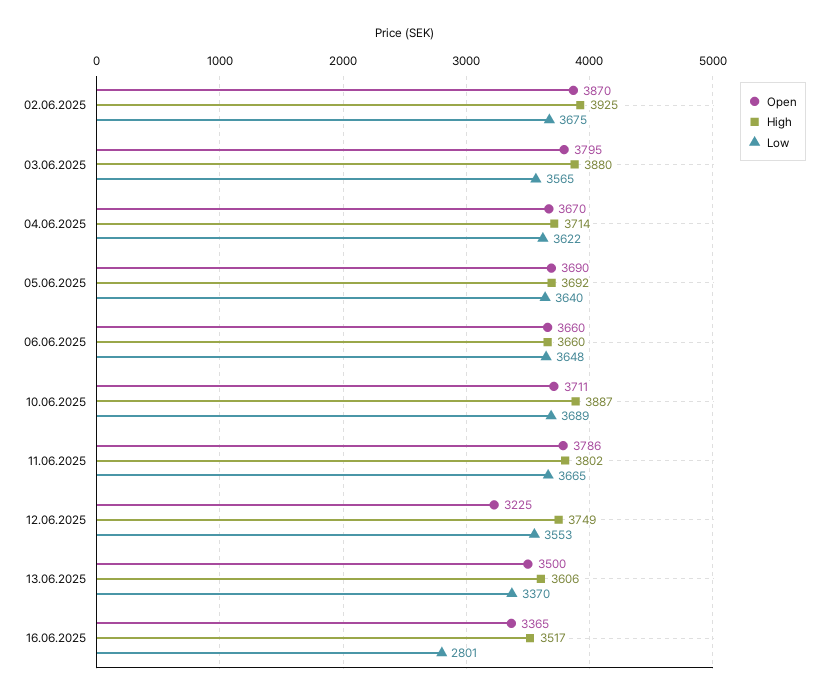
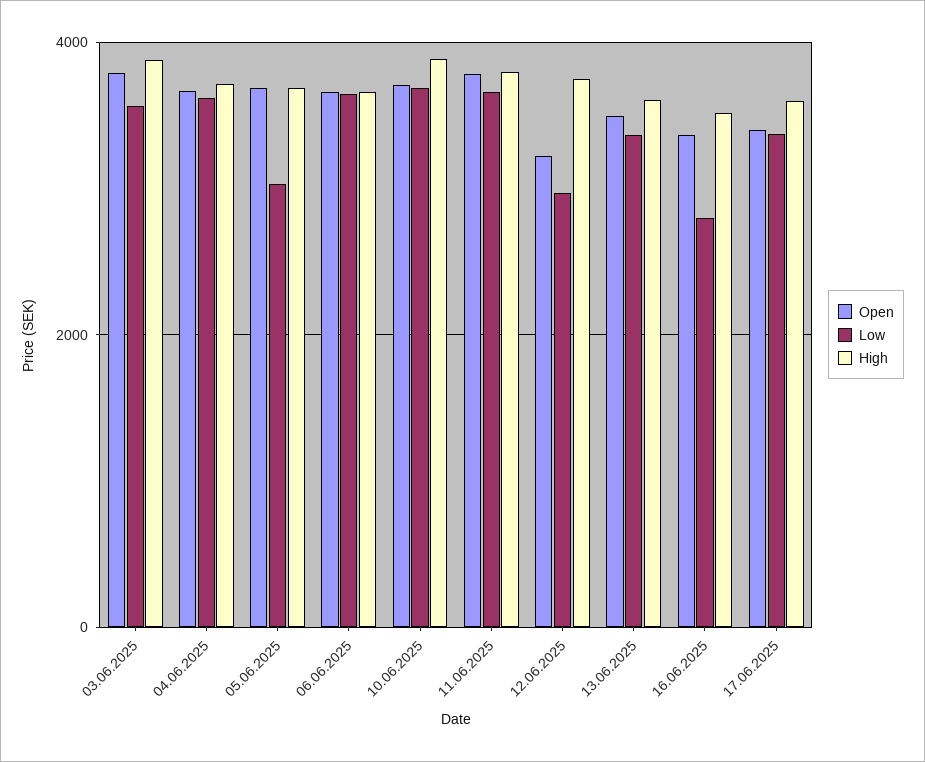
Open, 02.06.2025: 3870 -> none
High, 02.06.2025: 3925 -> none
Low, 02.06.2025: 3675 -> none
Low, 05.06.2025: 3640 -> 3000
Low, 12.06.2025: 3553 -> 3000
Open, 17.06.2025: none -> 3400
Low, 17.06.2025: none -> 3400
High, 17.06.2025: none -> 3600

